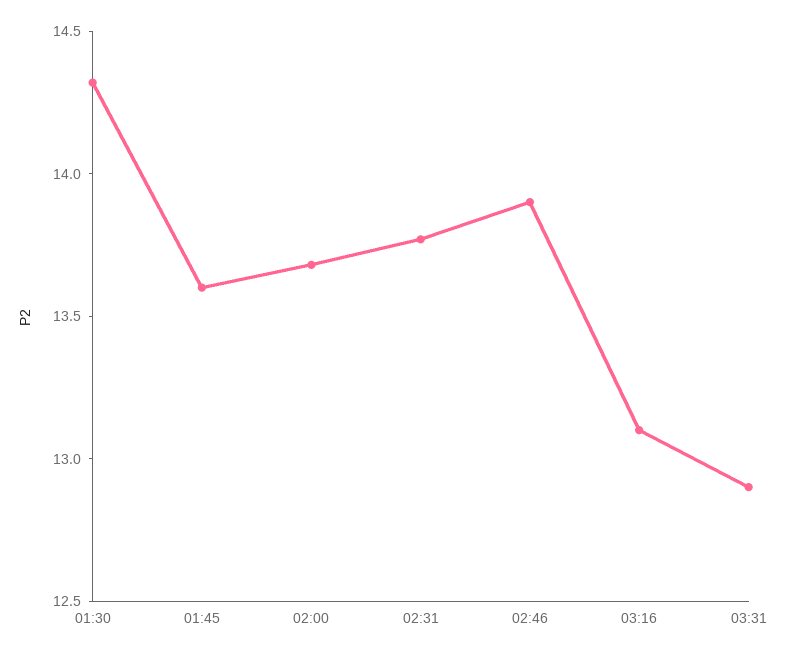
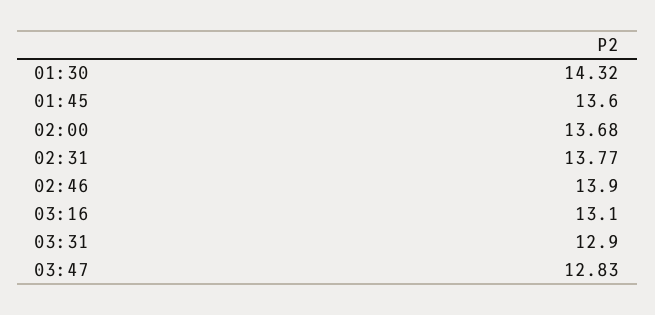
03:47: none -> 12.83

